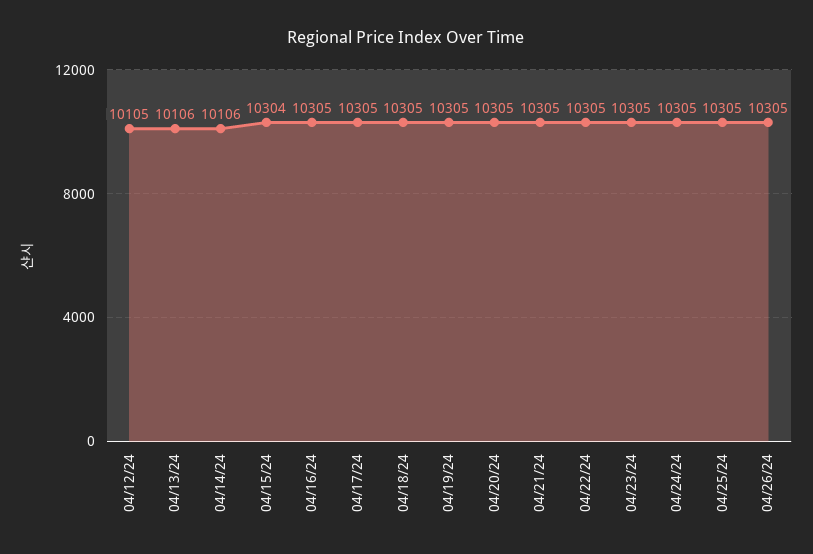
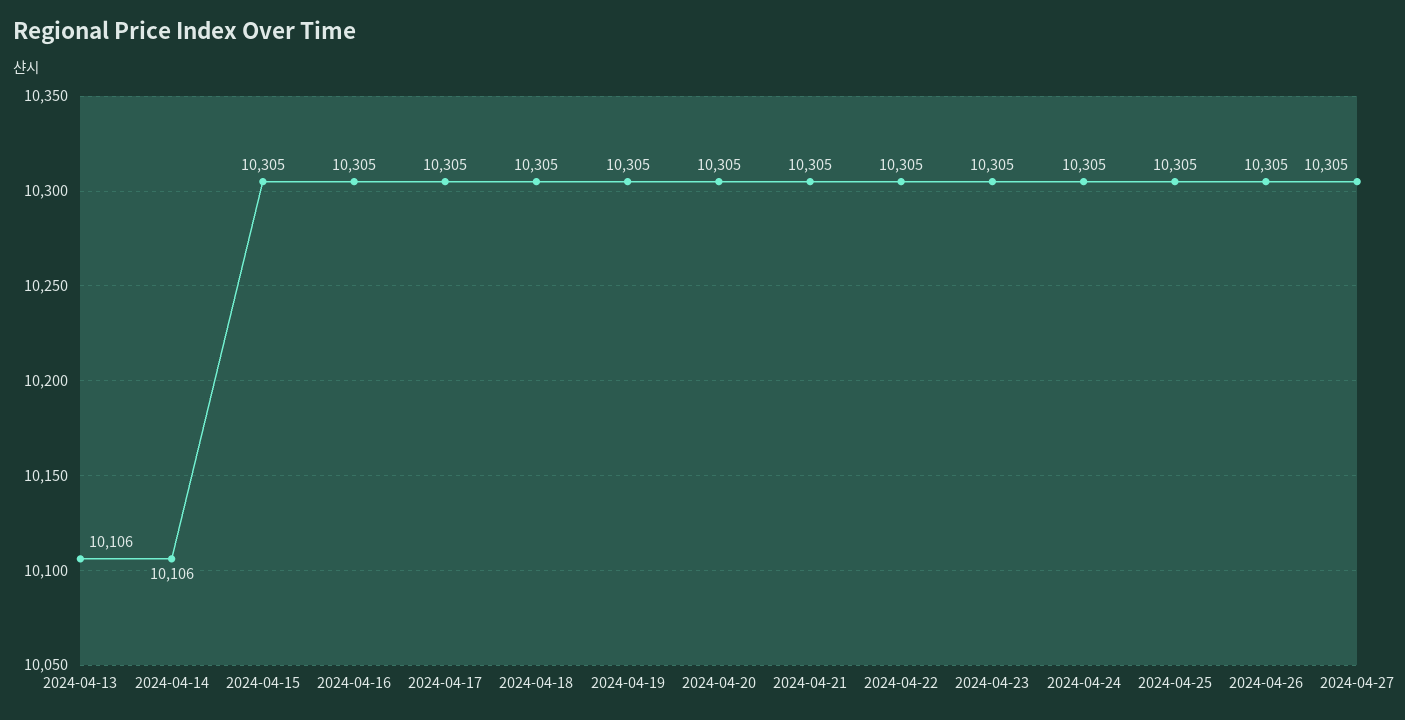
04/12/24: 10105 -> none
04/15/24: 10304 -> 10305
2024-04-27: none -> 10305

